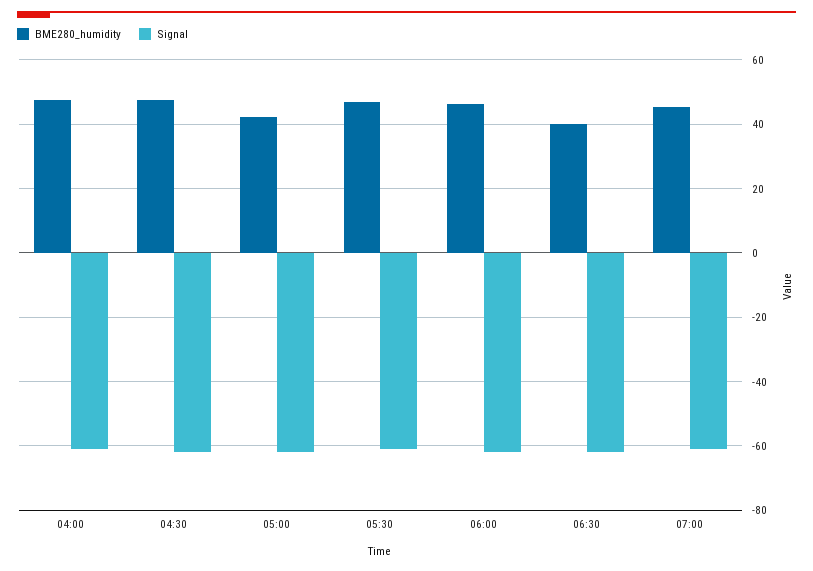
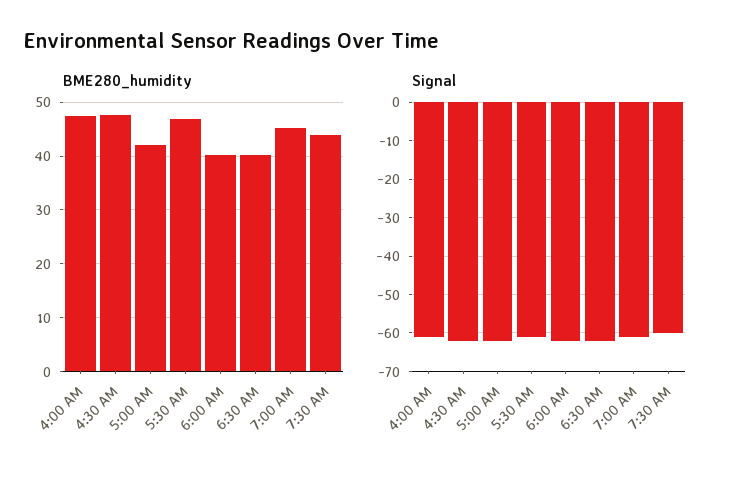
BME280_humidity, 06:00: 46 -> 40
BME280_humidity, 7:30 AM: none -> 44
Signal, 7:30 AM: none -> -60

